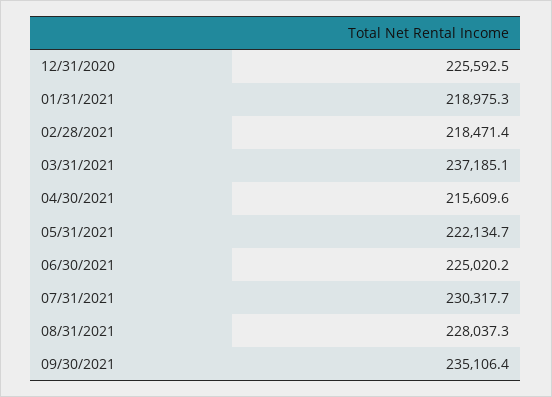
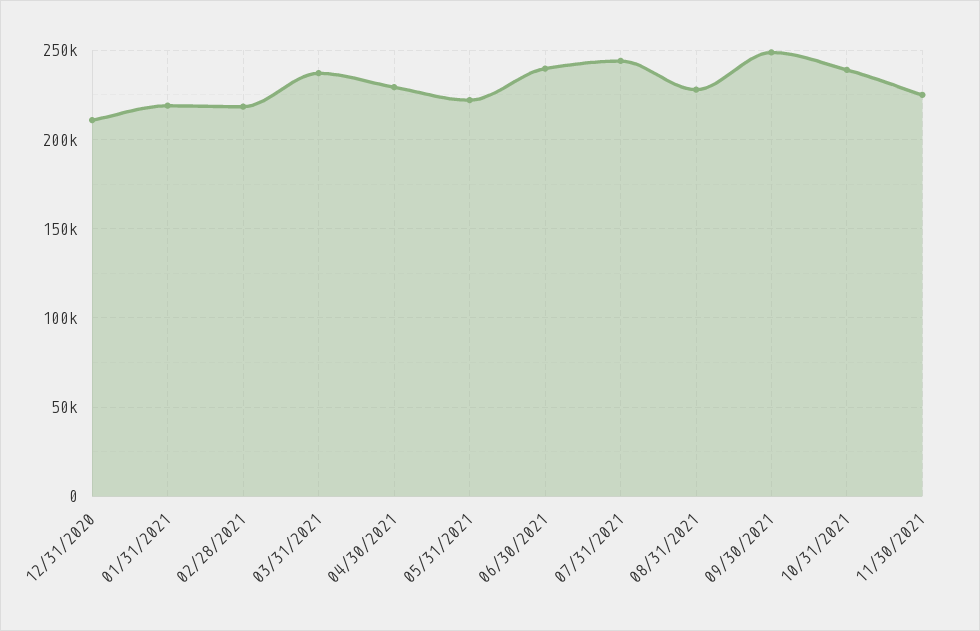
12/31/2020: 225592.5 -> 210000
04/30/2021: 215609.6 -> 230000
06/30/2021: 225020.2 -> 240000
07/31/2021: 230317.7 -> 245000
09/30/2021: 235106.4 -> 250000
10/31/2021: none -> 240000
11/30/2021: none -> 225000

